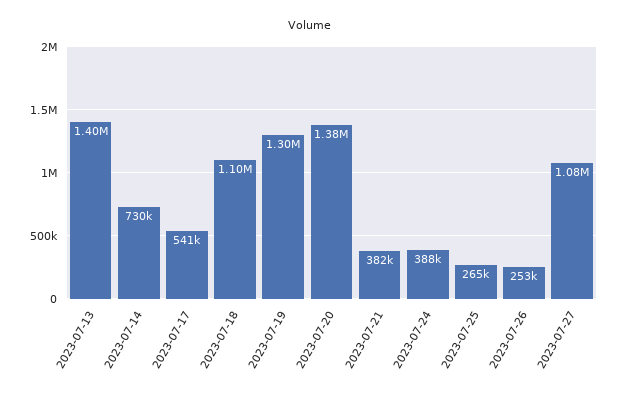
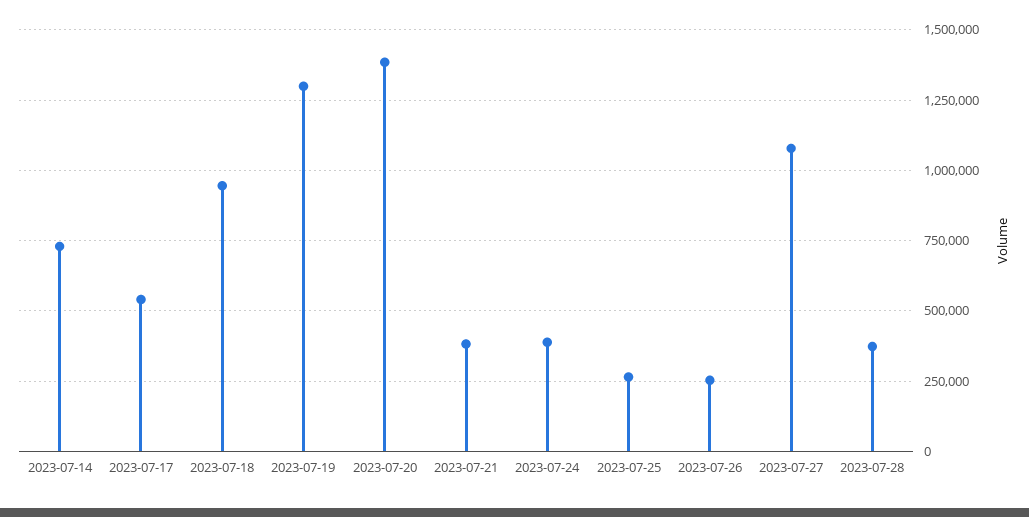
2023-07-13: 1400000 -> none
2023-07-18: 1100000 -> 950000
2023-07-28: none -> 375000

